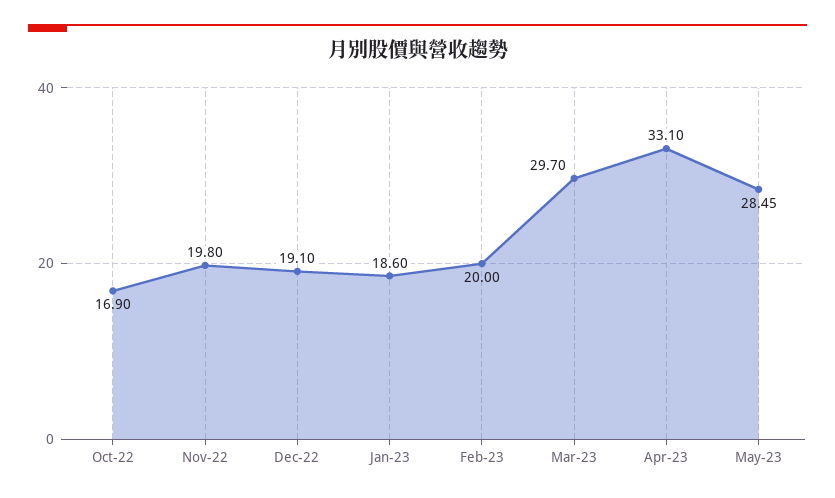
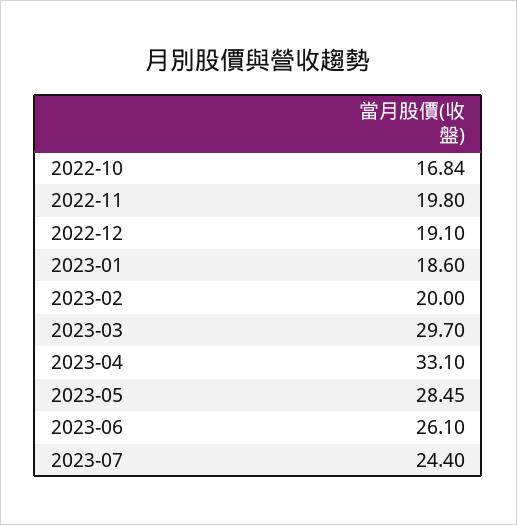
Oct-22: 16.9 -> 16.84
2023-06: none -> 26.1
2023-07: none -> 24.4

